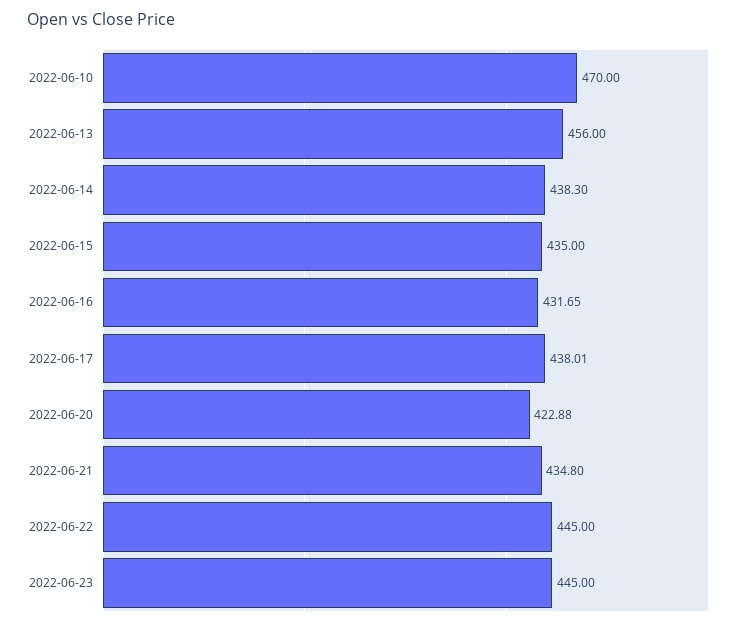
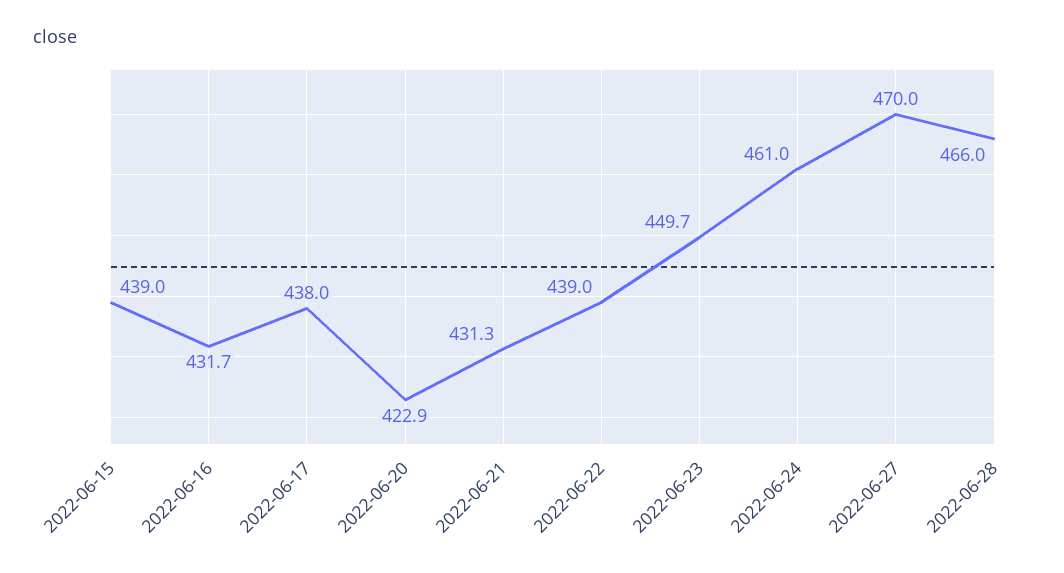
2022-06-10: 470 -> none
2022-06-13: 456 -> none
2022-06-14: 438.3 -> none
2022-06-15: 435 -> 439
2022-06-21: 434.8 -> 431.3
2022-06-22: 445 -> 439
2022-06-23: 445 -> 449.7
2022-06-24: none -> 461
2022-06-27: none -> 470
2022-06-28: none -> 466

